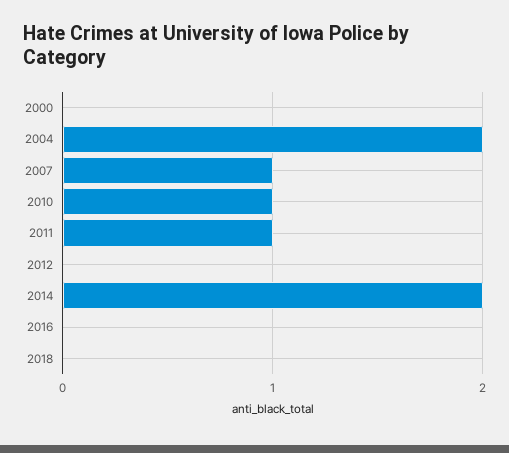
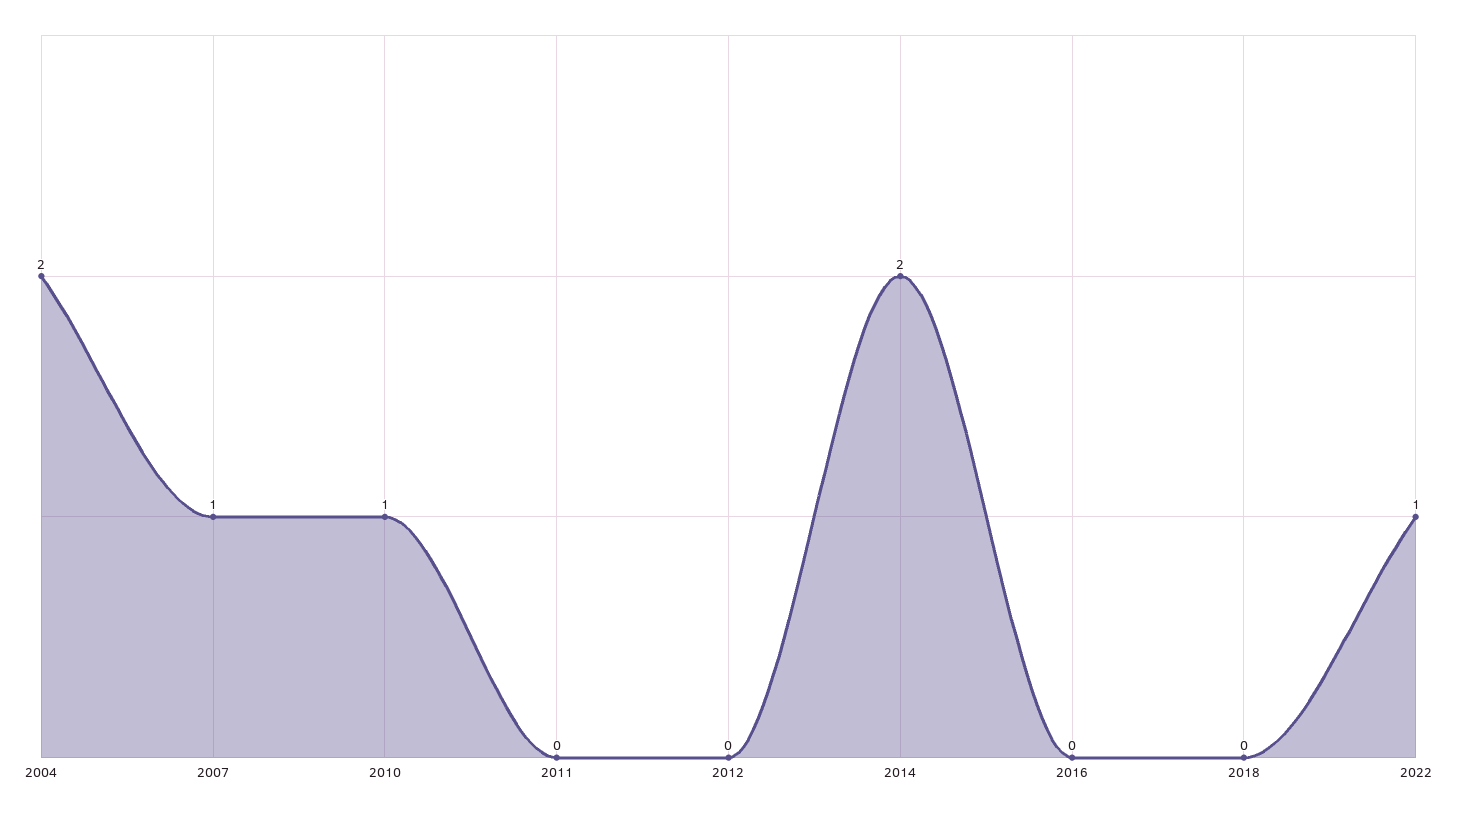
2000: 0 -> none
2011: 1 -> 0
2022: none -> 1

